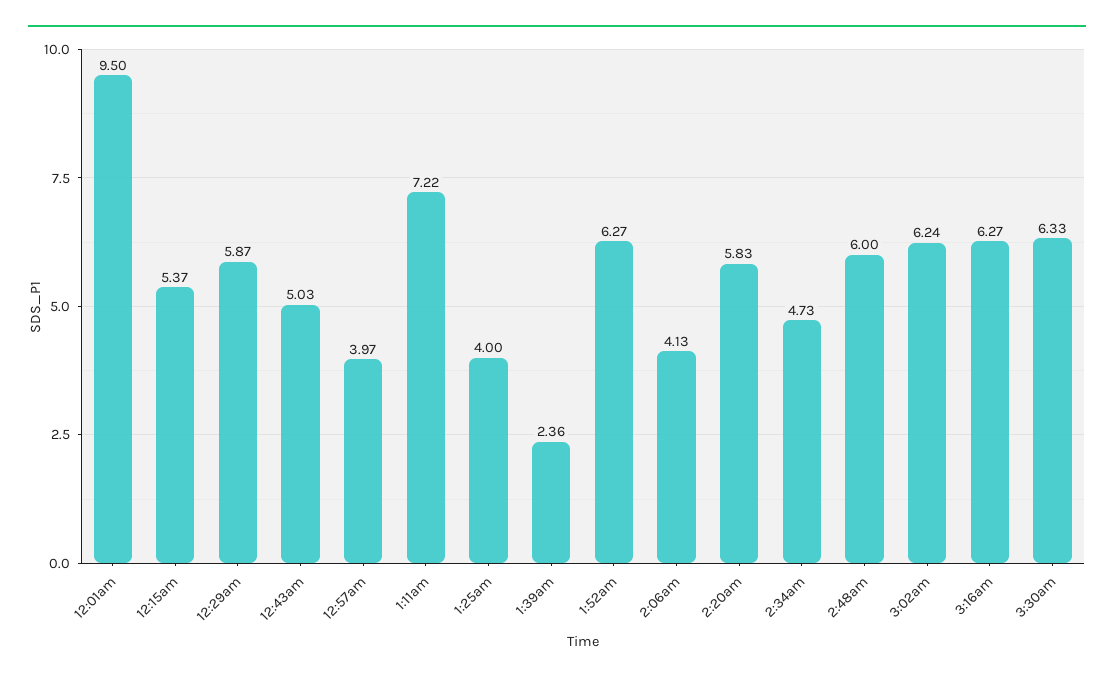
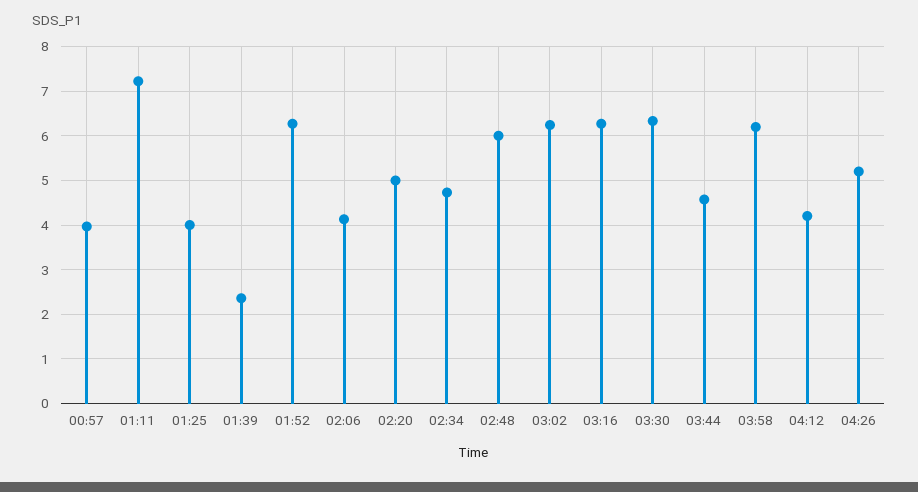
12:01am: 9.5 -> none
12:15am: 5.37 -> none
12:29am: 5.87 -> none
12:43am: 5.03 -> none
2:20am: 5.83 -> 5
03:44: none -> 4.6
03:58: none -> 6.2
04:12: none -> 4.2
04:26: none -> 5.2

